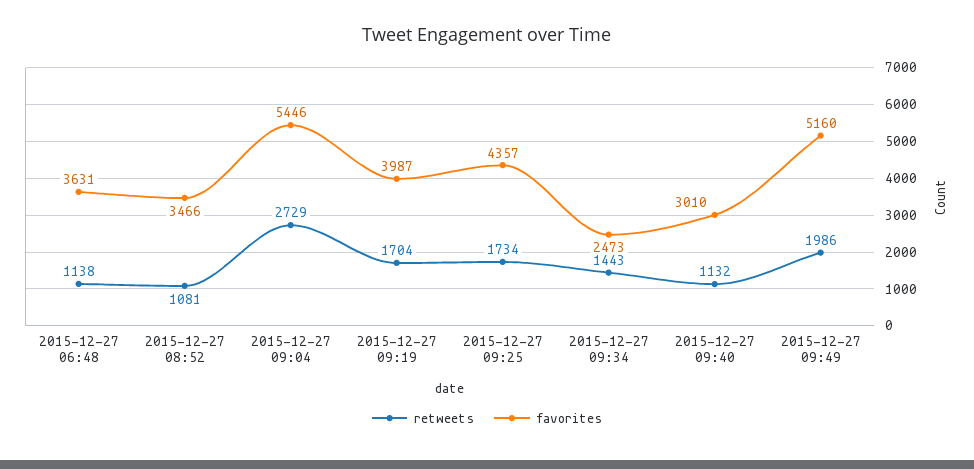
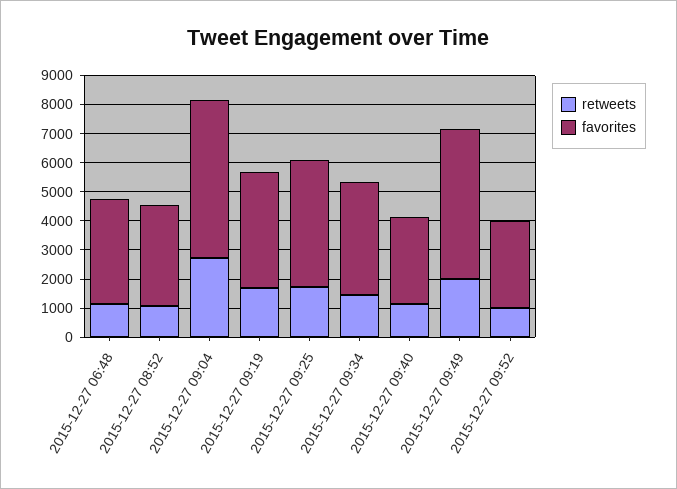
favorites, 2015-12-27 09:34: 2473 -> 4000
retweets, 2015-12-27 09:52: none -> 1000
favorites, 2015-12-27 09:52: none -> 3000

